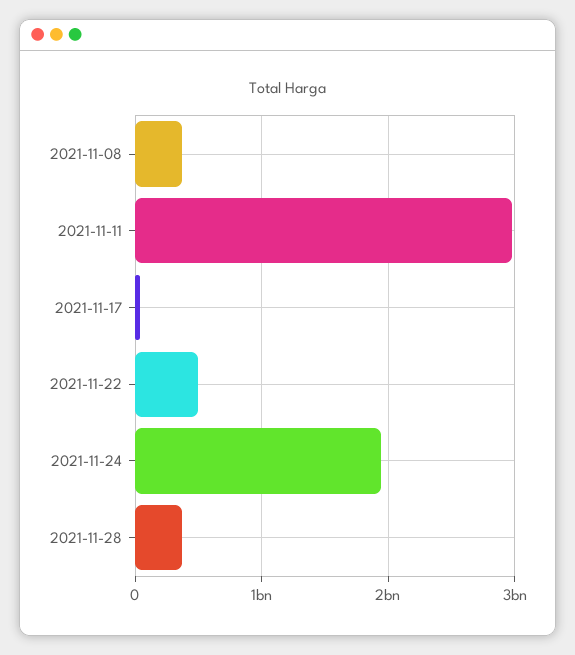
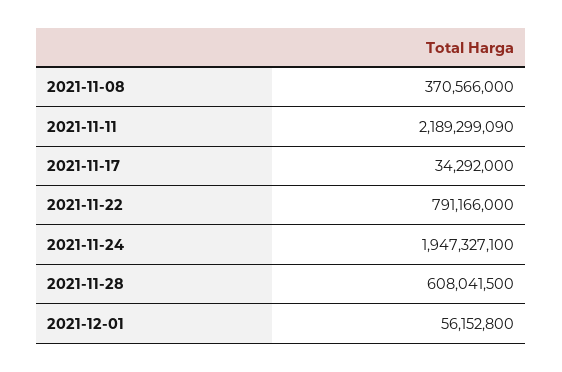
2021-11-11: 3000000000 -> 2189299090
2021-11-22: 500000000 -> 791166000
2021-11-28: 400000000 -> 608041500
2021-12-01: none -> 56152800

